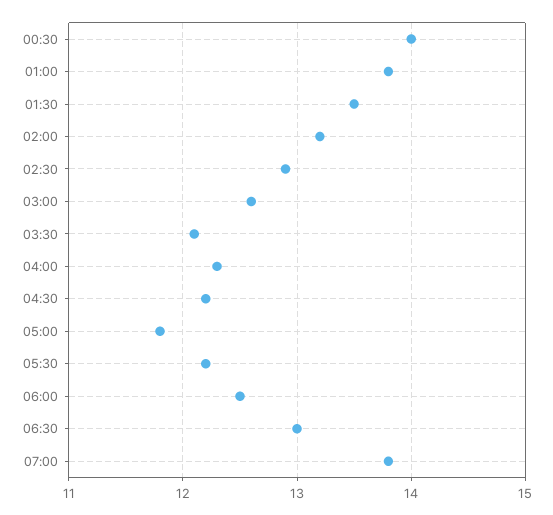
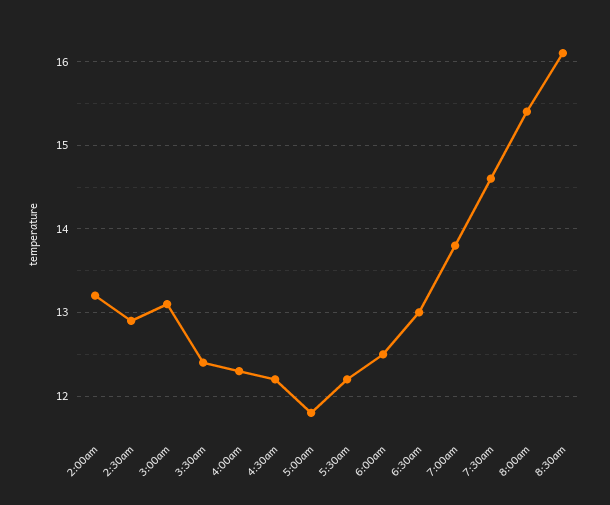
00:30: 14 -> none
01:00: 13.8 -> none
01:30: 13.5 -> none
03:00: 12.6 -> 13.1
03:30: 12.1 -> 12.4
7:30am: none -> 14.6
8:00am: none -> 15.4
8:30am: none -> 16.1

